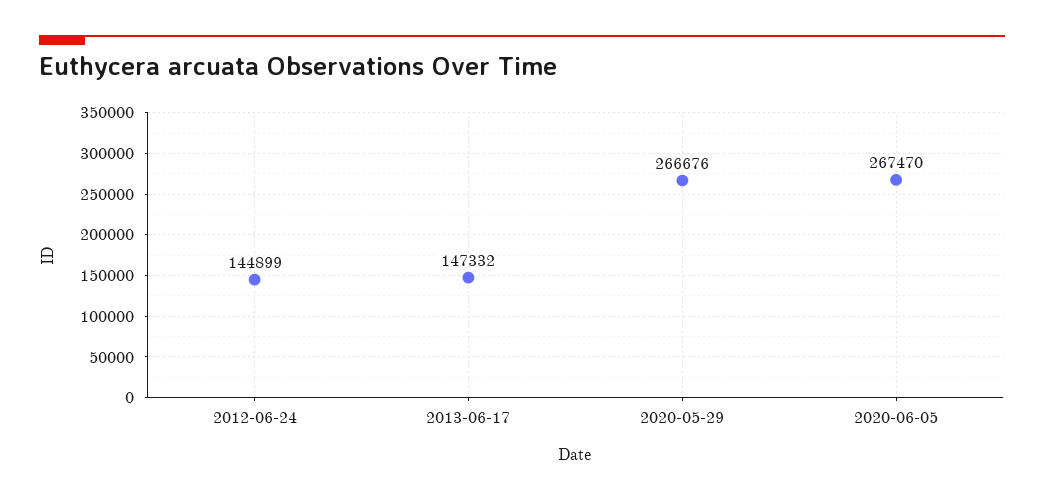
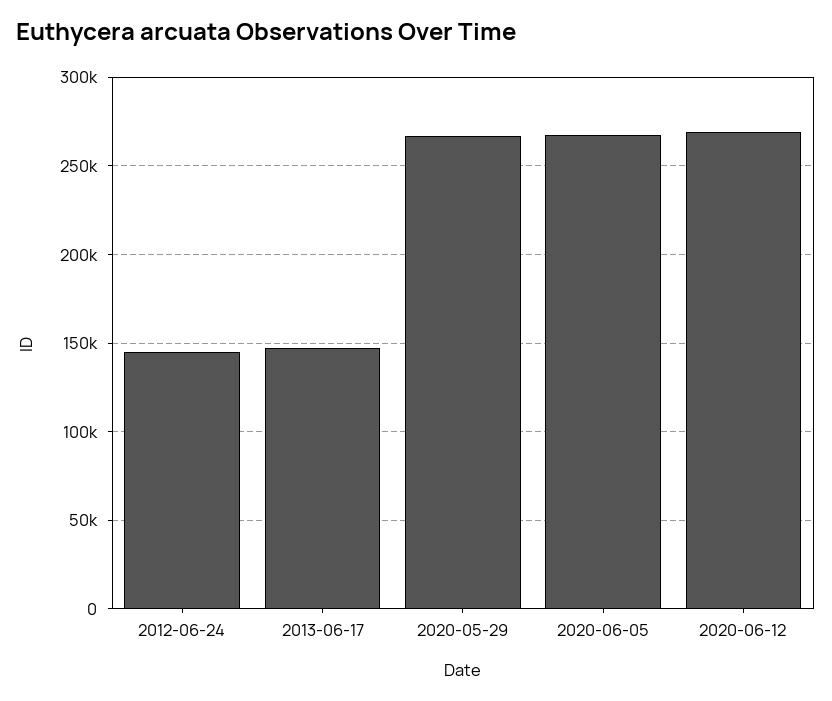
2020-06-12: none -> 270000

